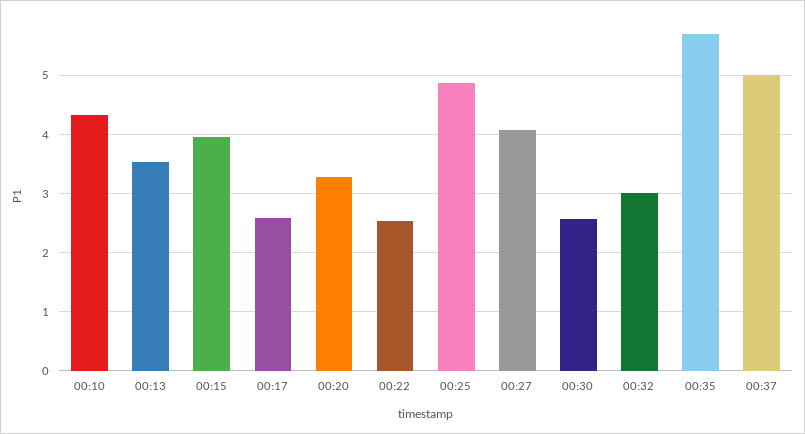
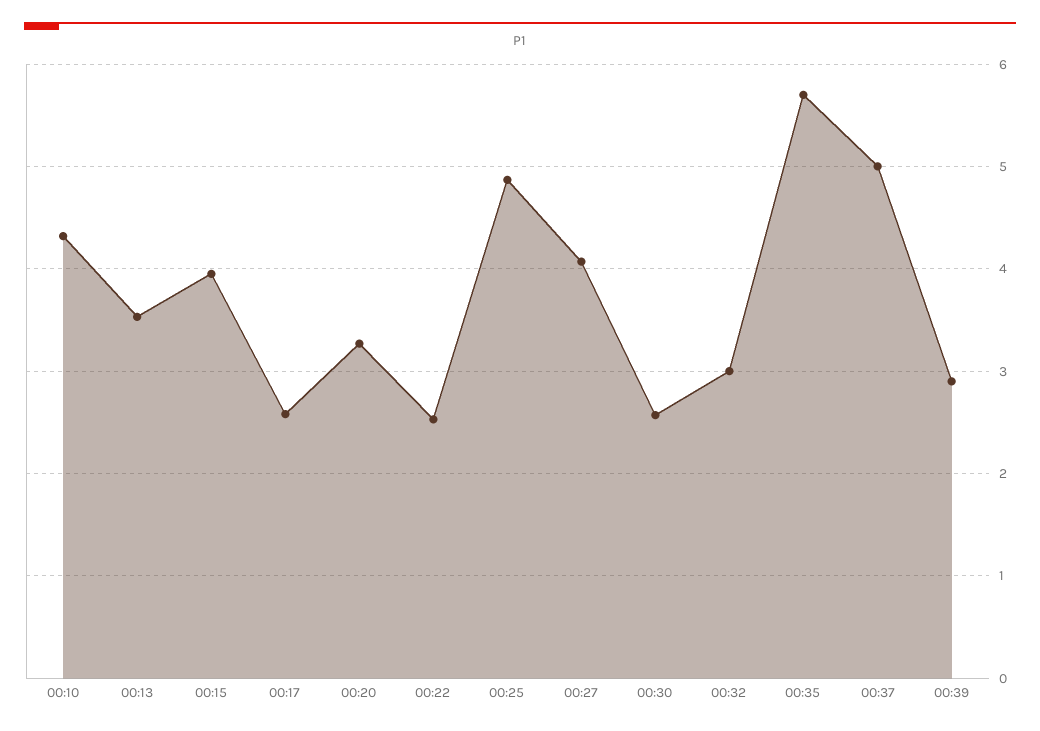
00:39: none -> 2.9

